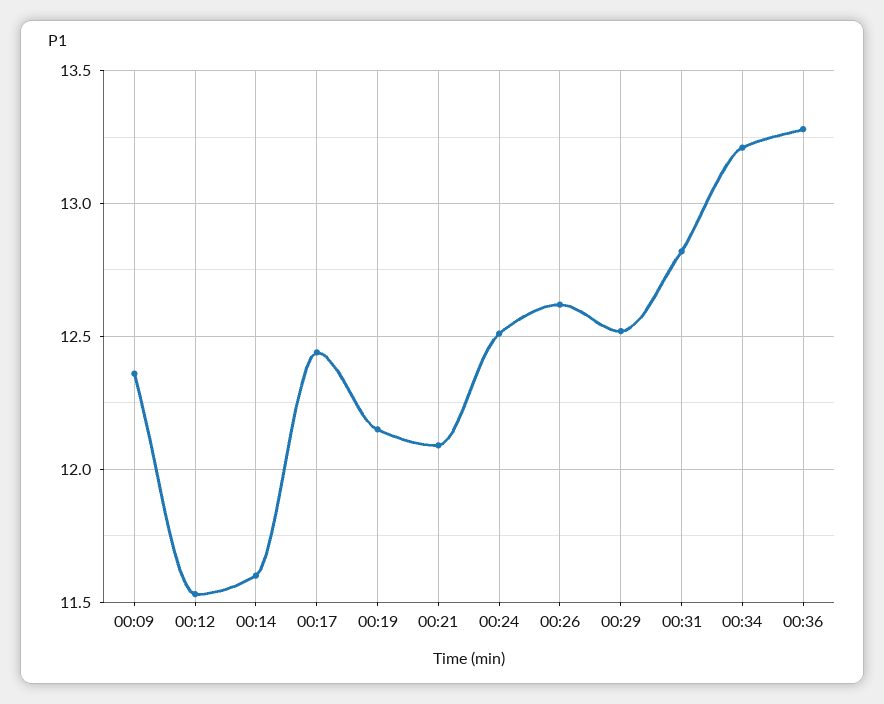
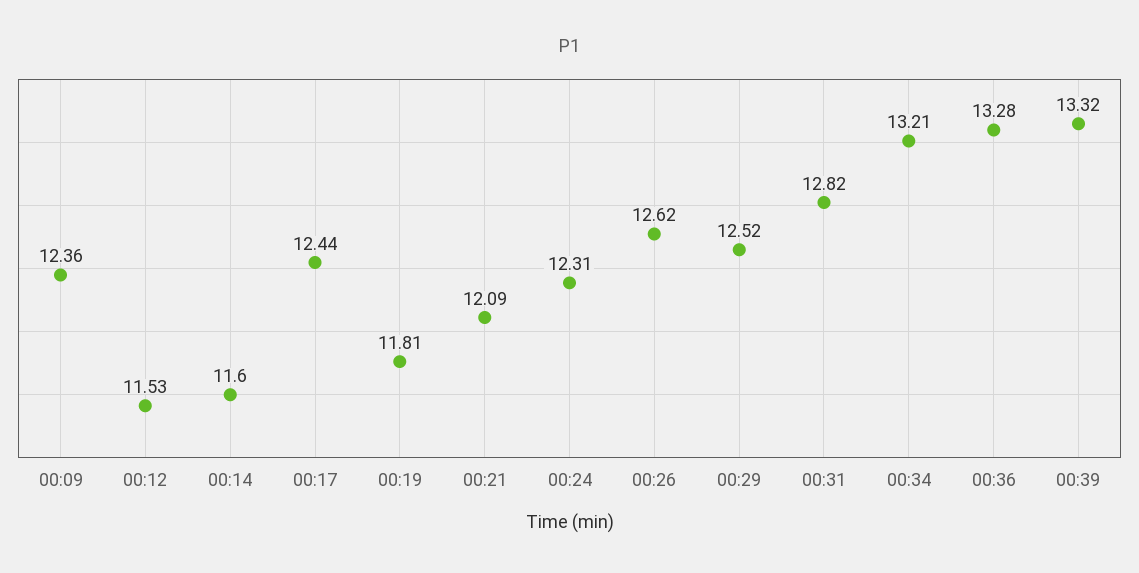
00:19: 12.15 -> 11.81
00:24: 12.5 -> 12.31
00:39: none -> 13.32

